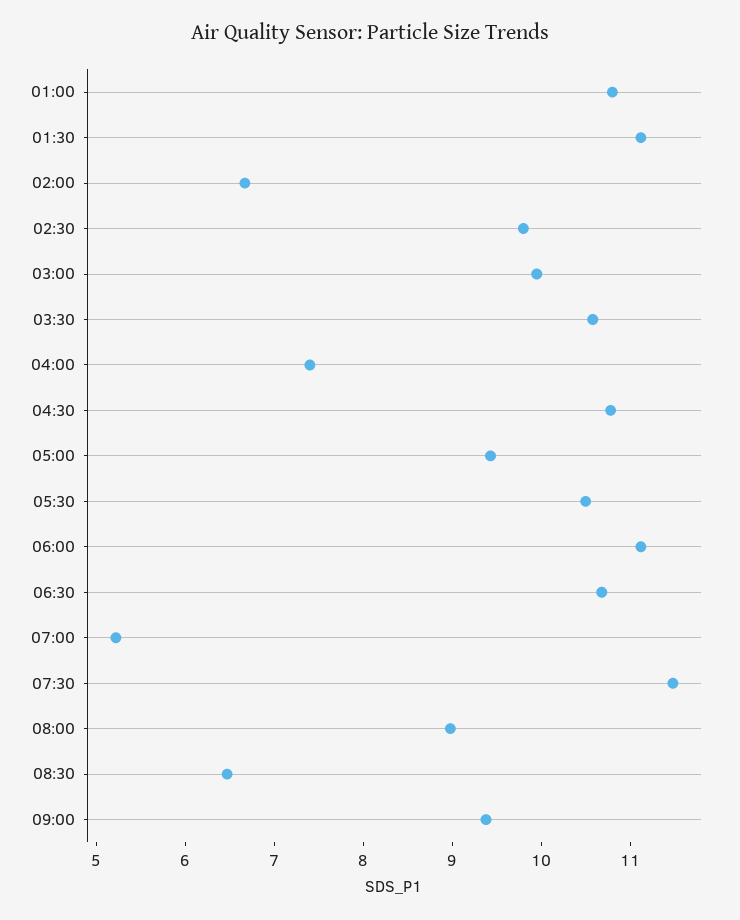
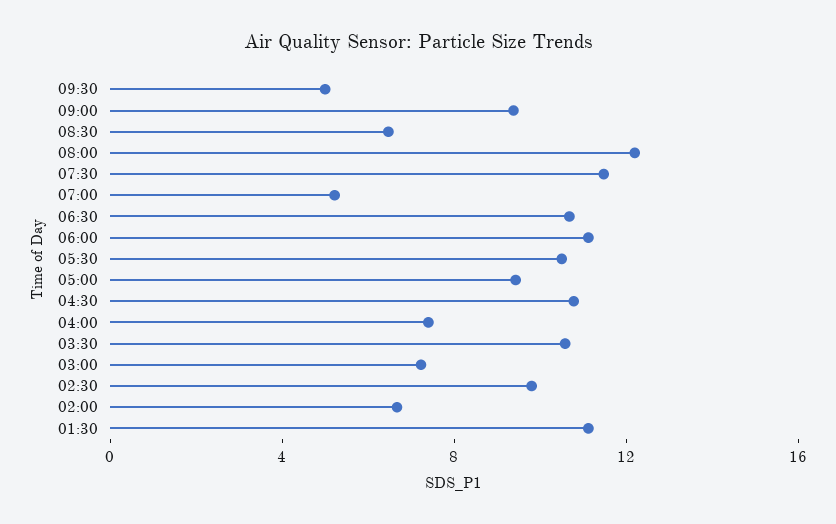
01:00: 10.8 -> none
03:00: 10 -> 7
08:00: 9 -> 12
09:30: none -> 5

